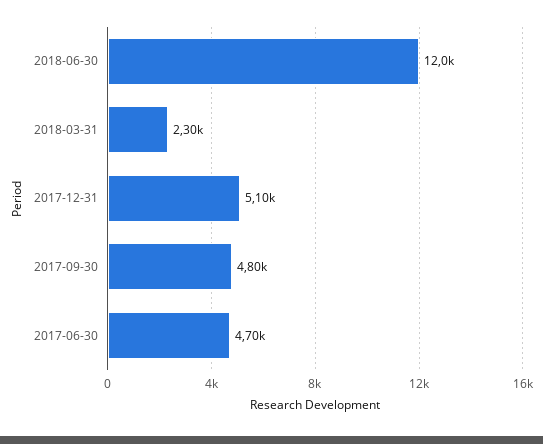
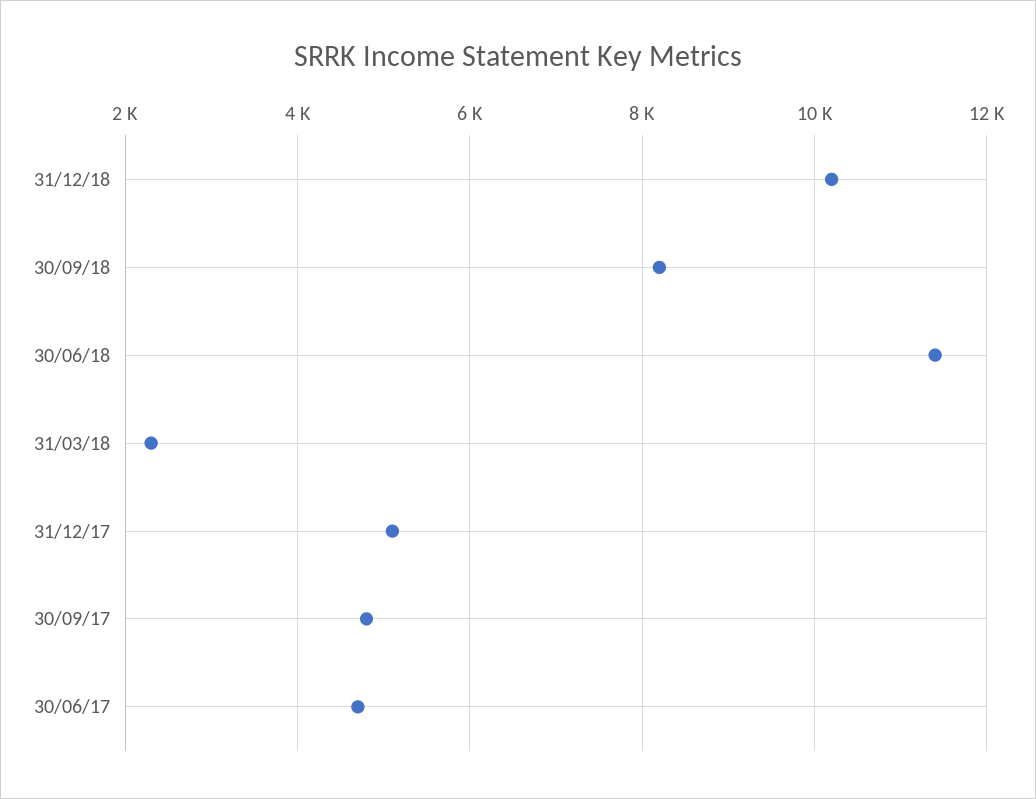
2018-06-30: 12000 -> 11400
31/12/18: none -> 10200
30/09/18: none -> 8200

